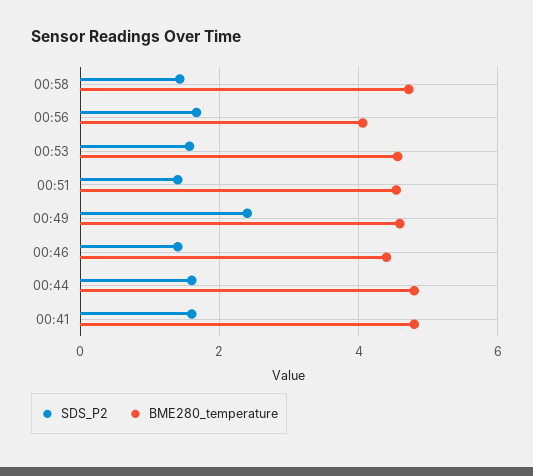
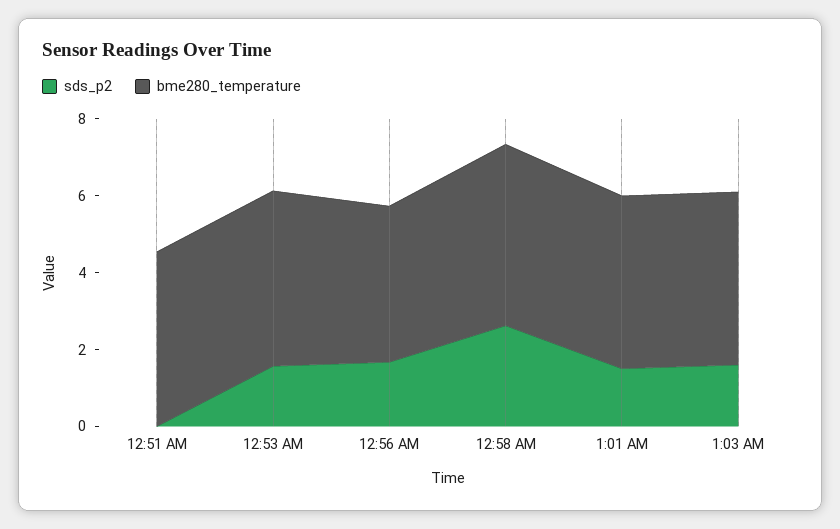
SDS_P2, 00:58: 1.4 -> 2.5
SDS_P2, 00:51: 1.4 -> 0
SDS_P2, 00:49: 2.4 -> none
BME280_temperature, 00:49: 4.6 -> none
SDS_P2, 00:46: 1.4 -> none
BME280_temperature, 00:46: 4.4 -> none
SDS_P2, 00:44: 1.6 -> none
BME280_temperature, 00:44: 4.8 -> none
SDS_P2, 00:41: 1.6 -> none
BME280_temperature, 00:41: 4.8 -> none
SDS_P2, 1:01 AM: none -> 1.5
BME280_temperature, 1:01 AM: none -> 4.5
SDS_P2, 1:03 AM: none -> 1.5
BME280_temperature, 1:03 AM: none -> 4.5

